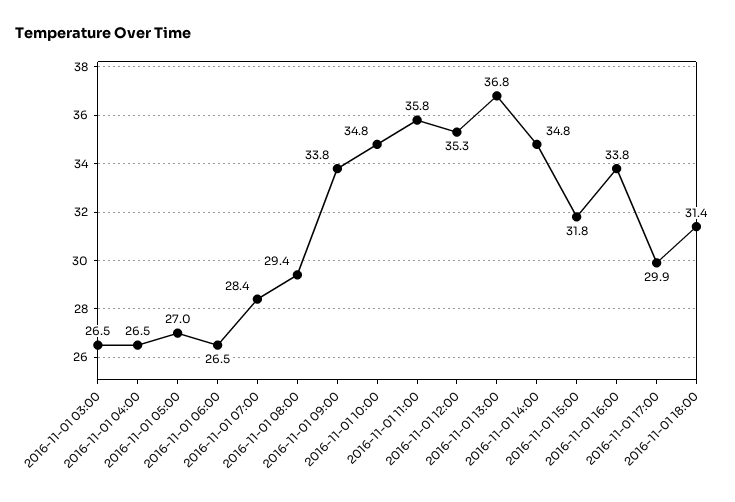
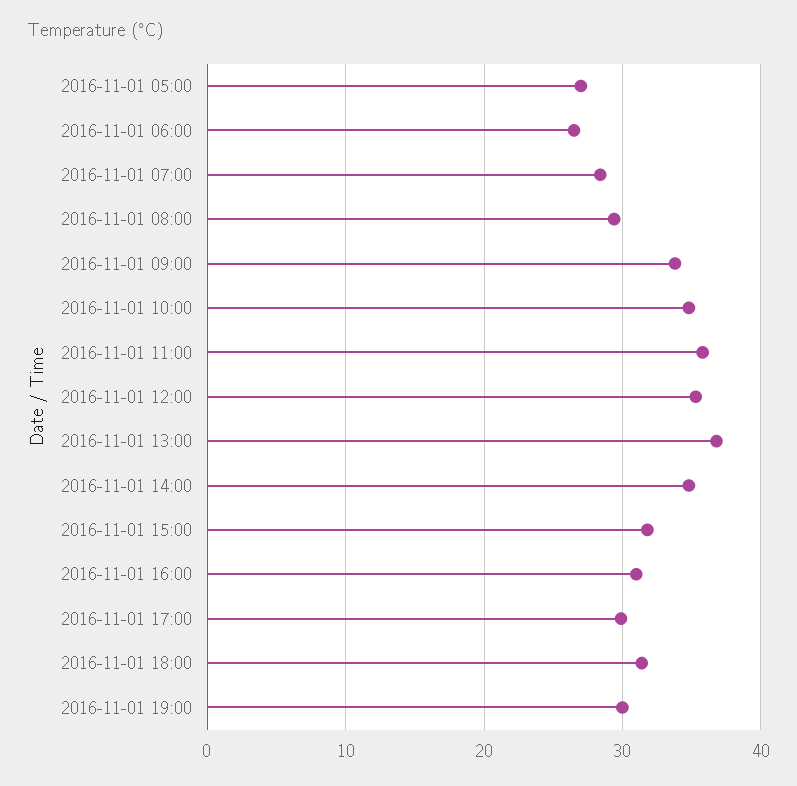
2016-11-01 03:00: 26.5 -> none
2016-11-01 04:00: 26.5 -> none
2016-11-01 16:00: 33.8 -> 31
2016-11-01 19:00: none -> 30

